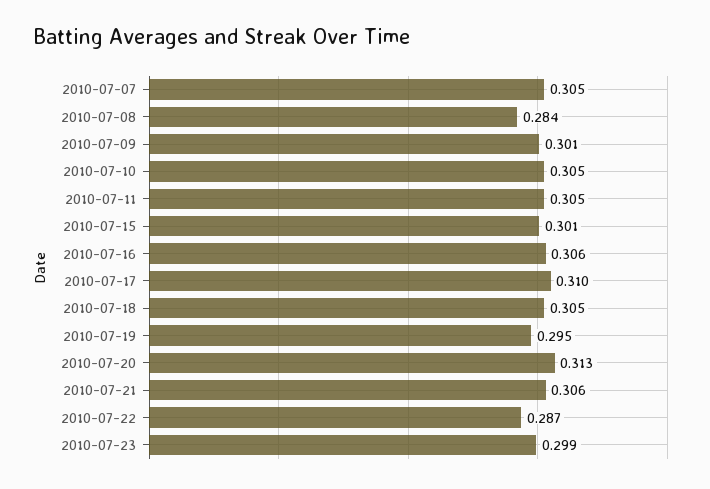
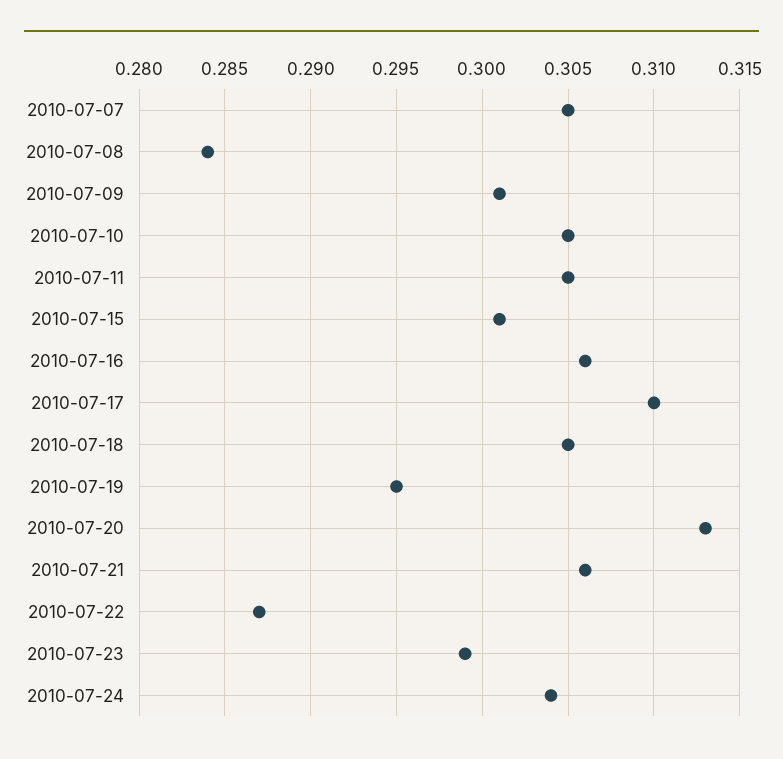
2010-07-24: none -> 0.304

